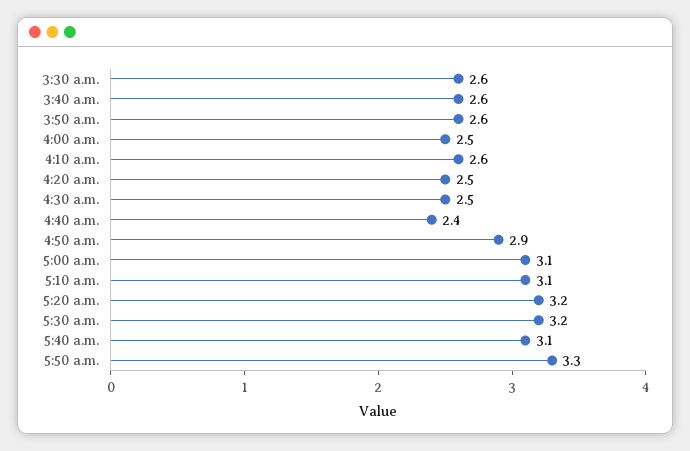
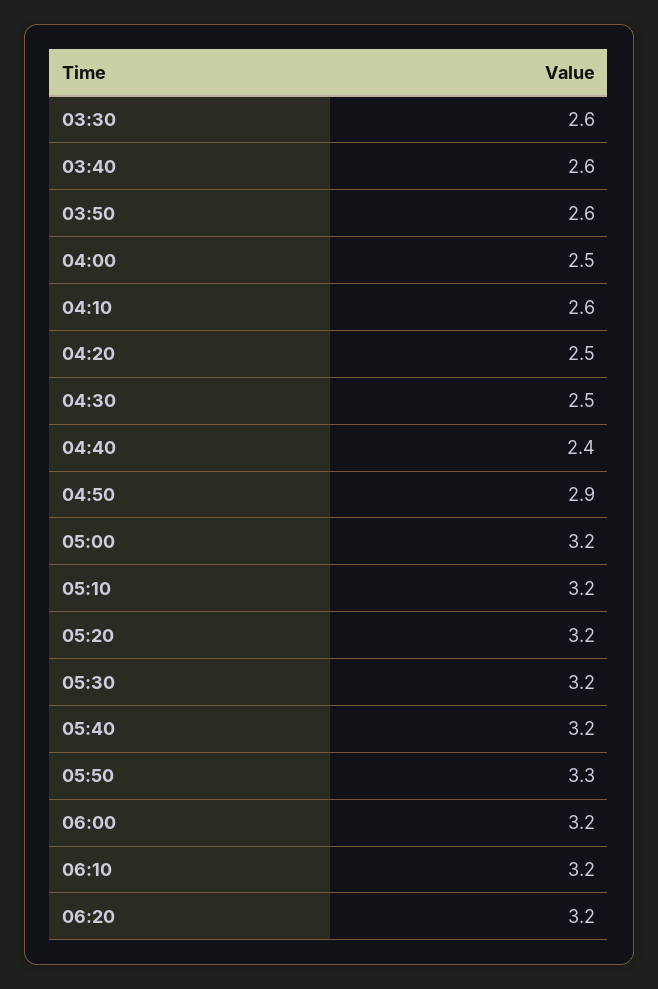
5:00 a.m.: 3.1 -> 3.2
5:10 a.m.: 3.1 -> 3.2
5:40 a.m.: 3.1 -> 3.2
06:00: none -> 3.2
06:10: none -> 3.2
06:20: none -> 3.2

